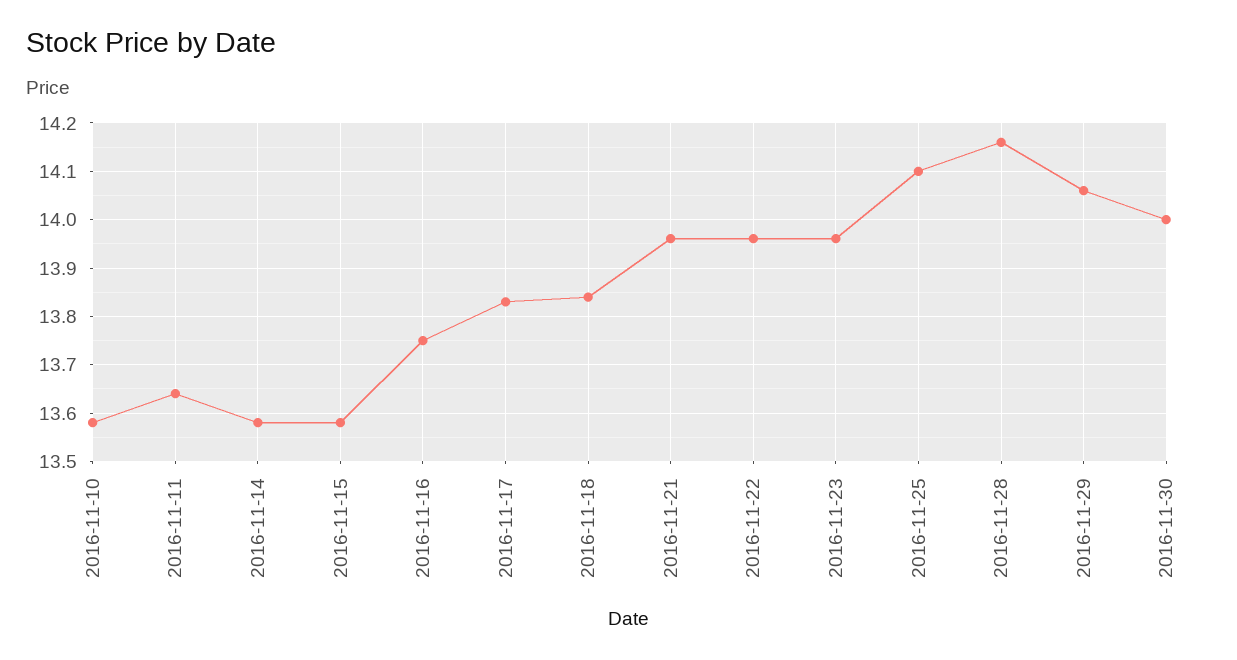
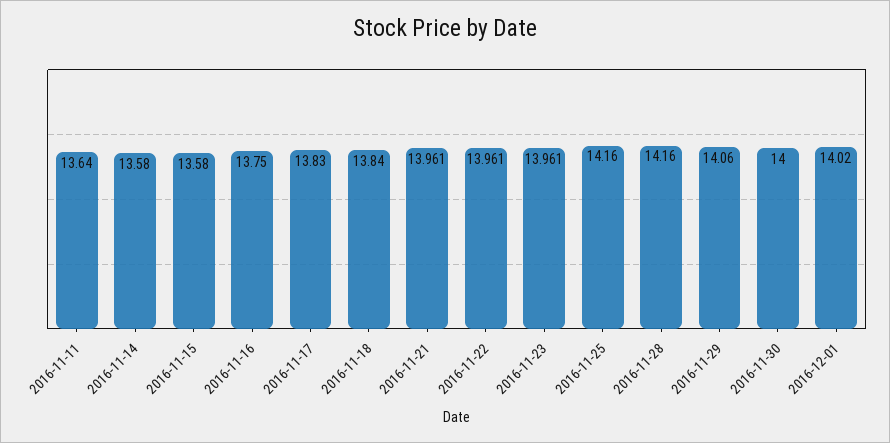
2016-11-10: 13.58 -> none
2016-11-25: 14.1 -> 14.16
2016-12-01: none -> 14.02

